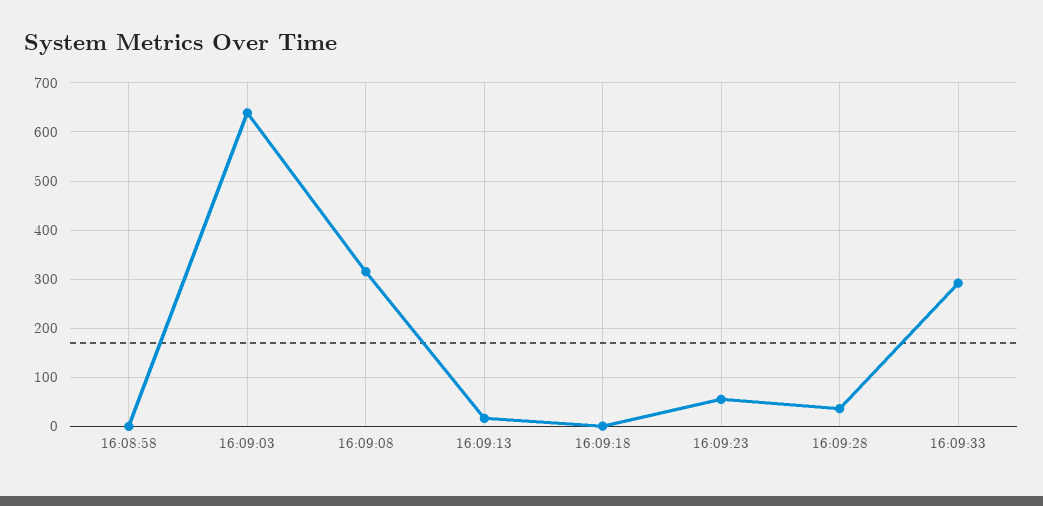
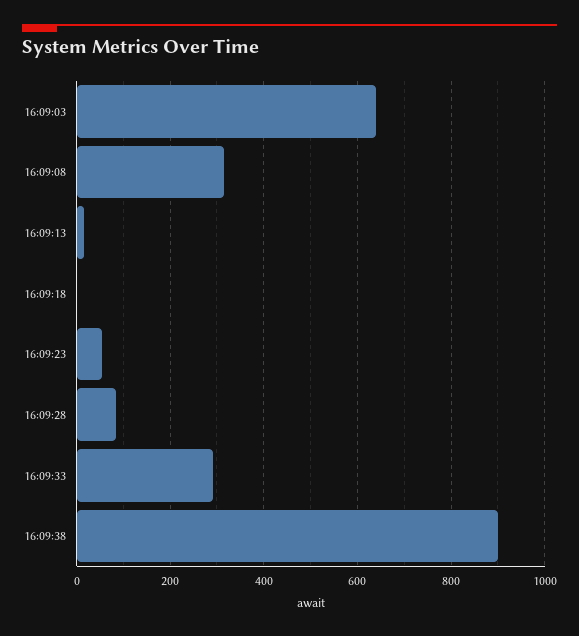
16:08:58: 0 -> none
16:09:28: 40 -> 80
16:09:38: none -> 900

